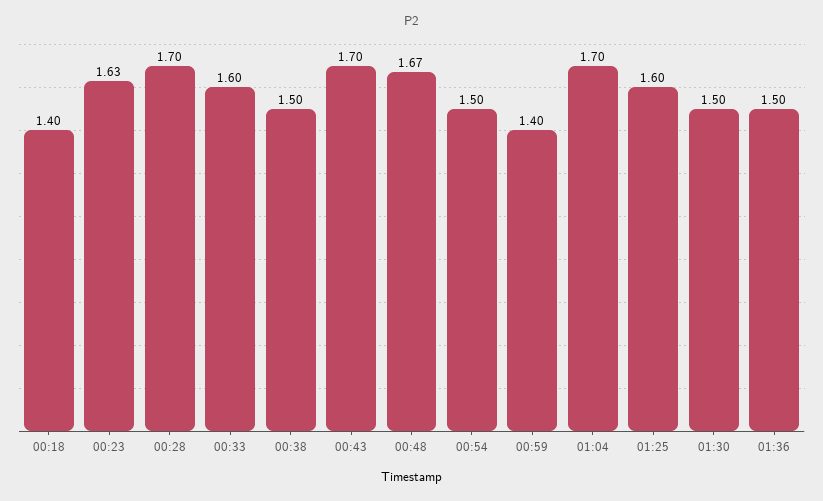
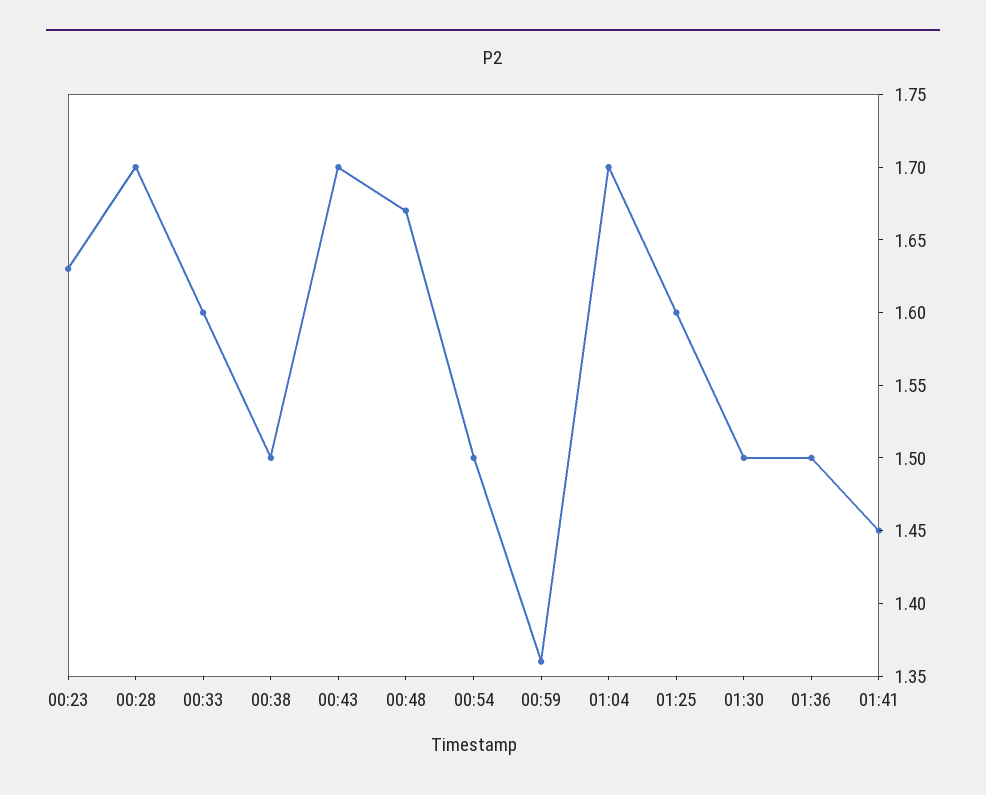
00:18: 1.4 -> none
00:59: 1.4 -> 1.36
01:41: none -> 1.45

